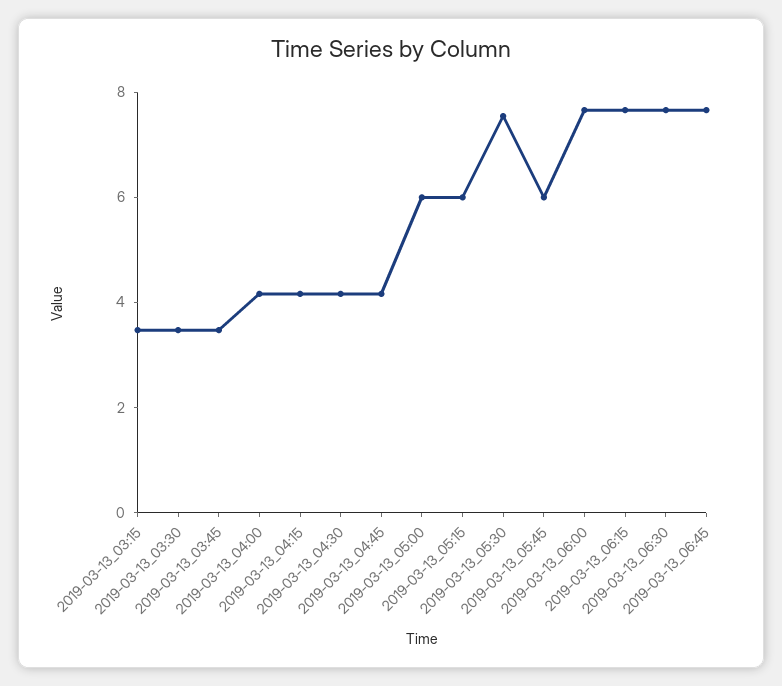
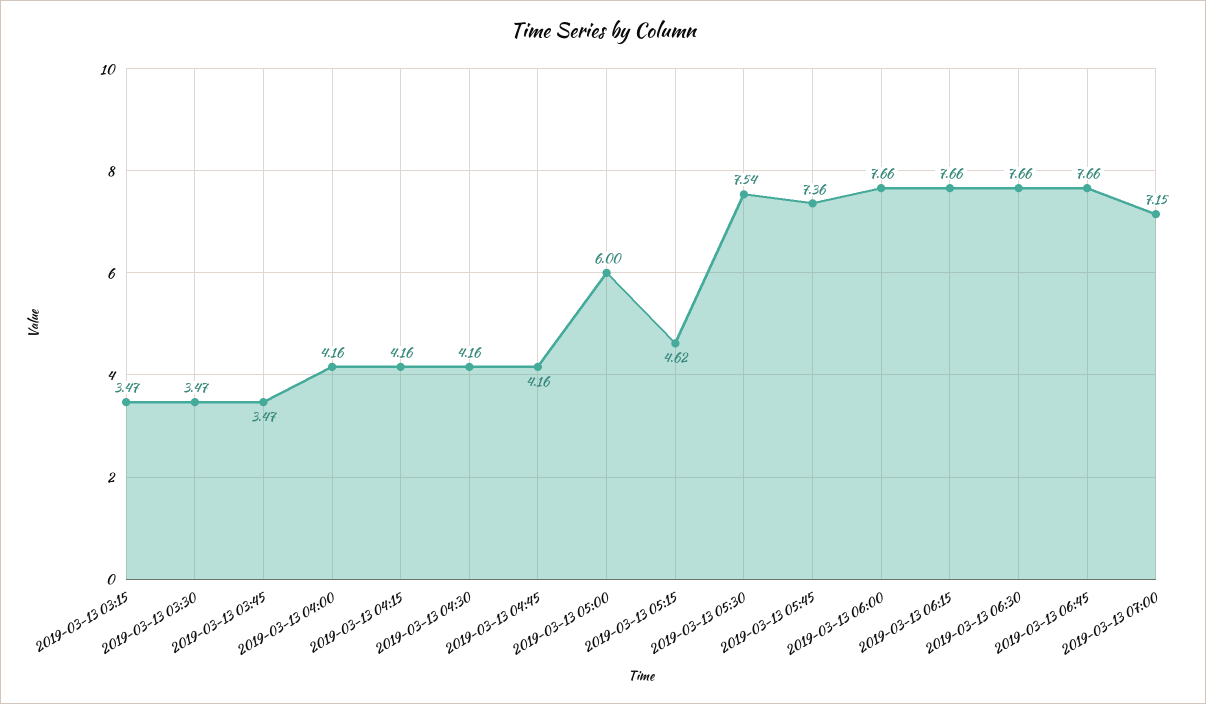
2019-03-13_05:15: 6 -> 4.62
2019-03-13_05:45: 6 -> 7.36
2019-03-13 07:00: none -> 7.15

